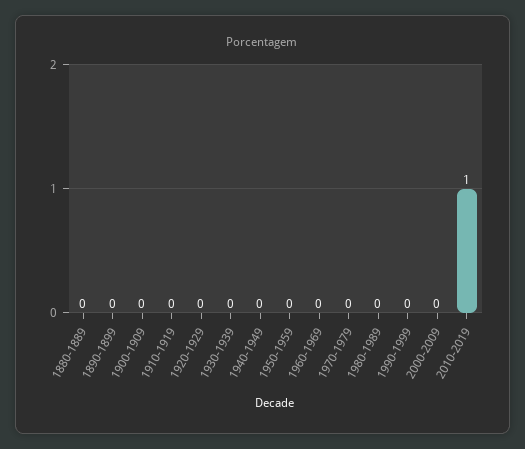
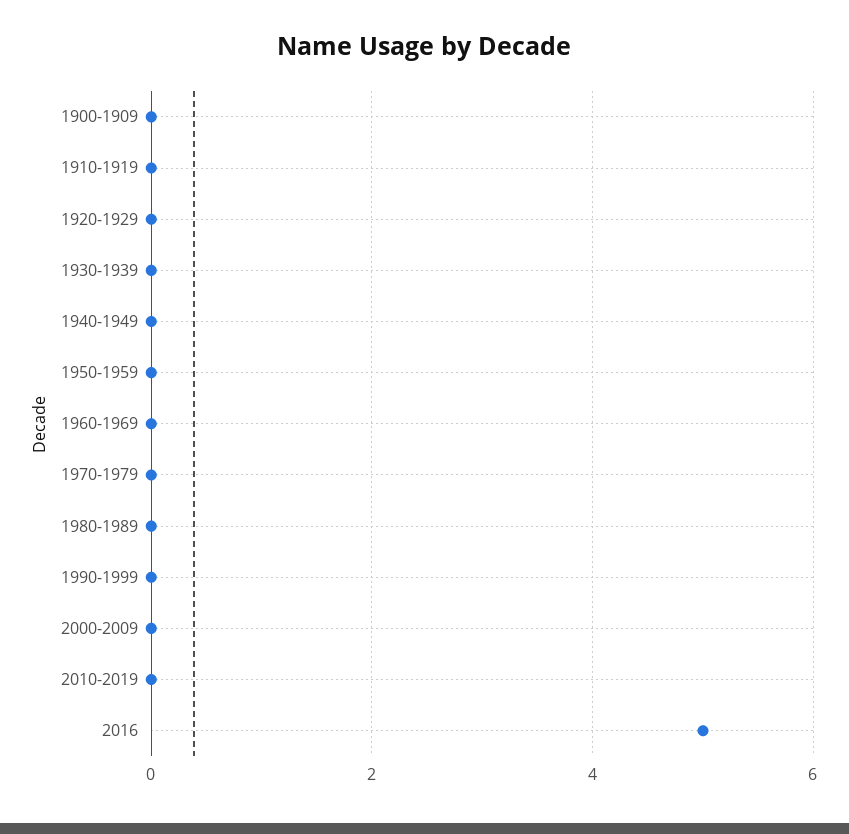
1880-1889: 0 -> none
1890-1899: 0 -> none
2010-2019: 1 -> 0
2016: none -> 5

